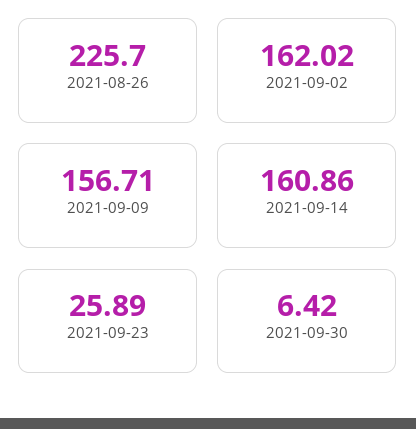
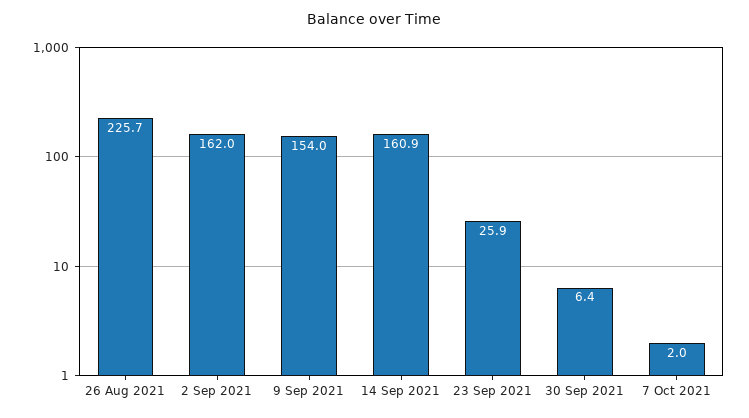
2021-09-09: 156.71 -> 154
7 Oct 2021: none -> 2

